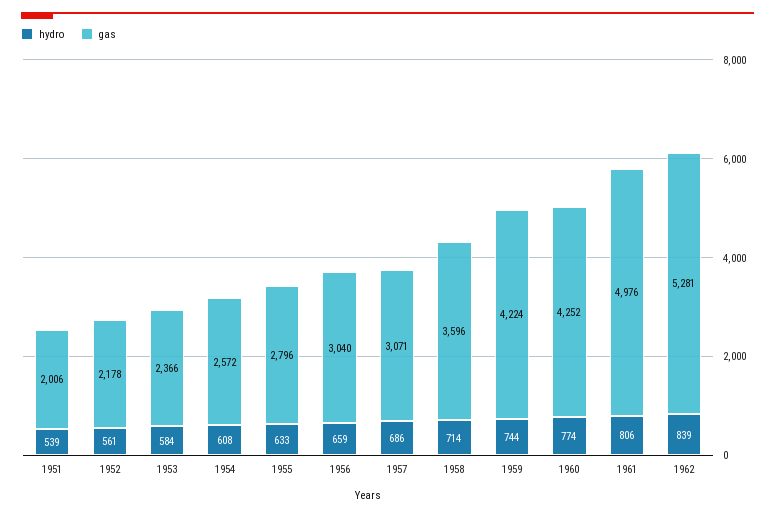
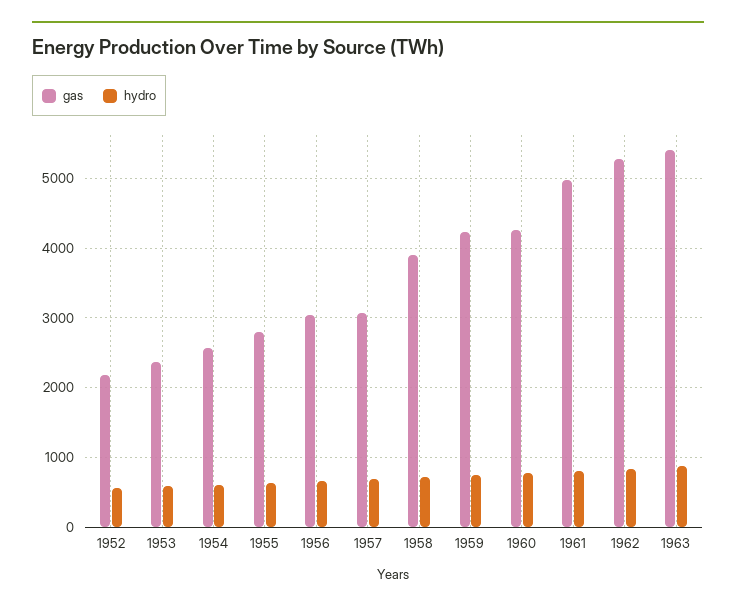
hydro, 1951: 539 -> none
gas, 1951: 2006 -> none
gas, 1958: 3596 -> 3900
gas, 1963: none -> 5400
hydro, 1963: none -> 900

